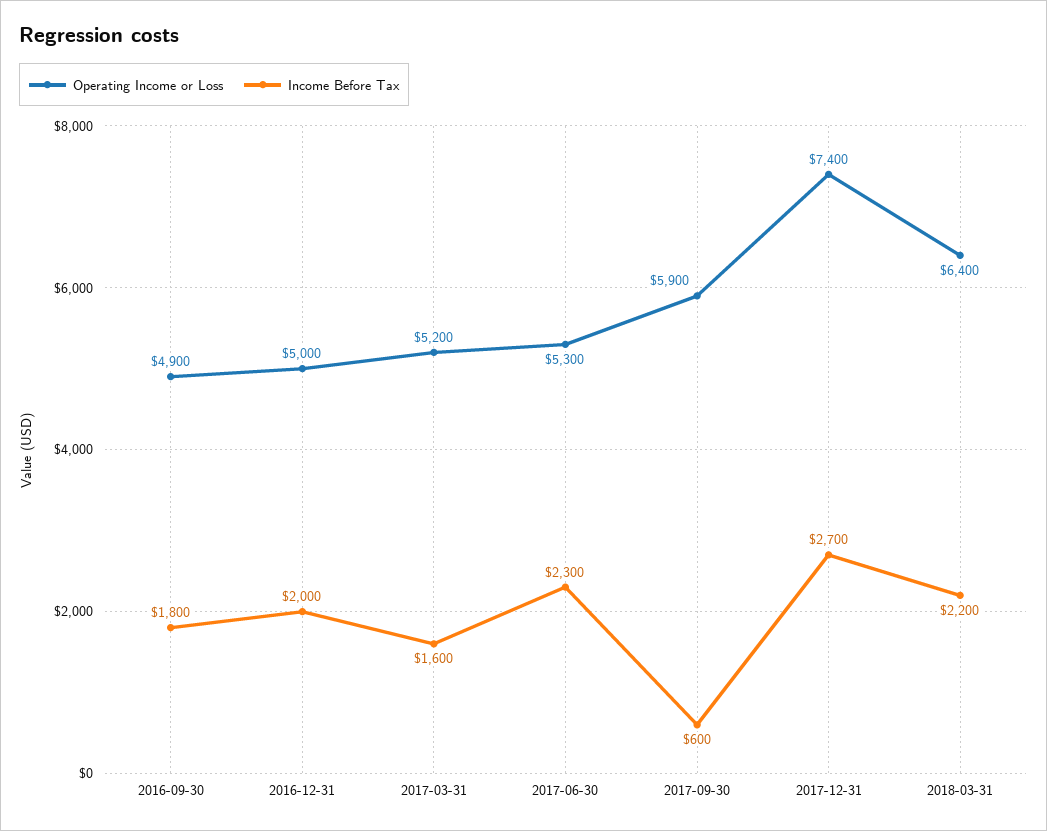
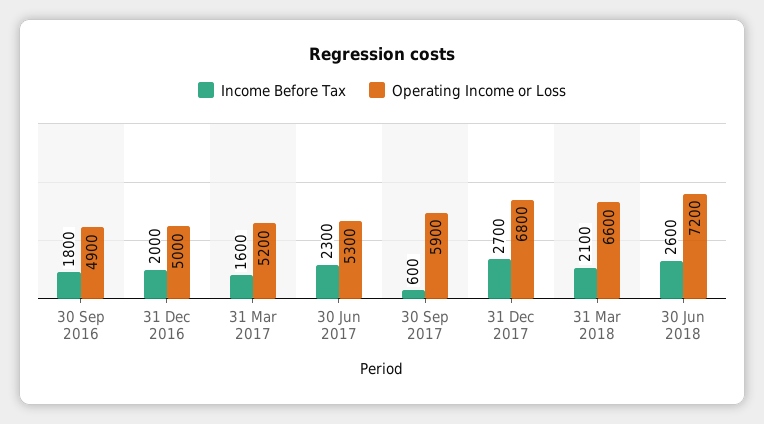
Operating Income or Loss, 2017-12-31: 7400 -> 6800
Operating Income or Loss, 2018-03-31: 6400 -> 6600
Income Before Tax, 2018-03-31: 2200 -> 2100
Income Before Tax, 30 Jun 2018: none -> 2600
Operating Income or Loss, 30 Jun 2018: none -> 7200

